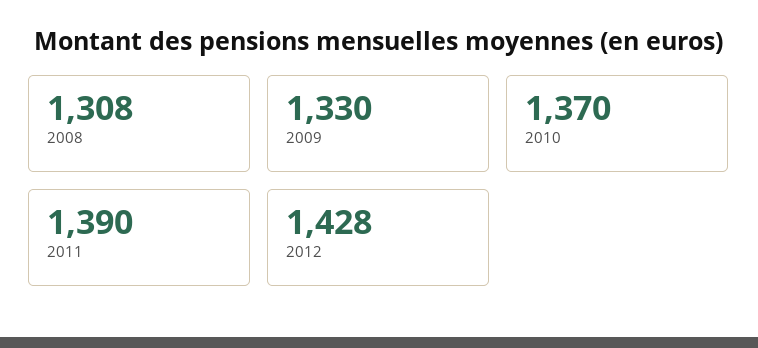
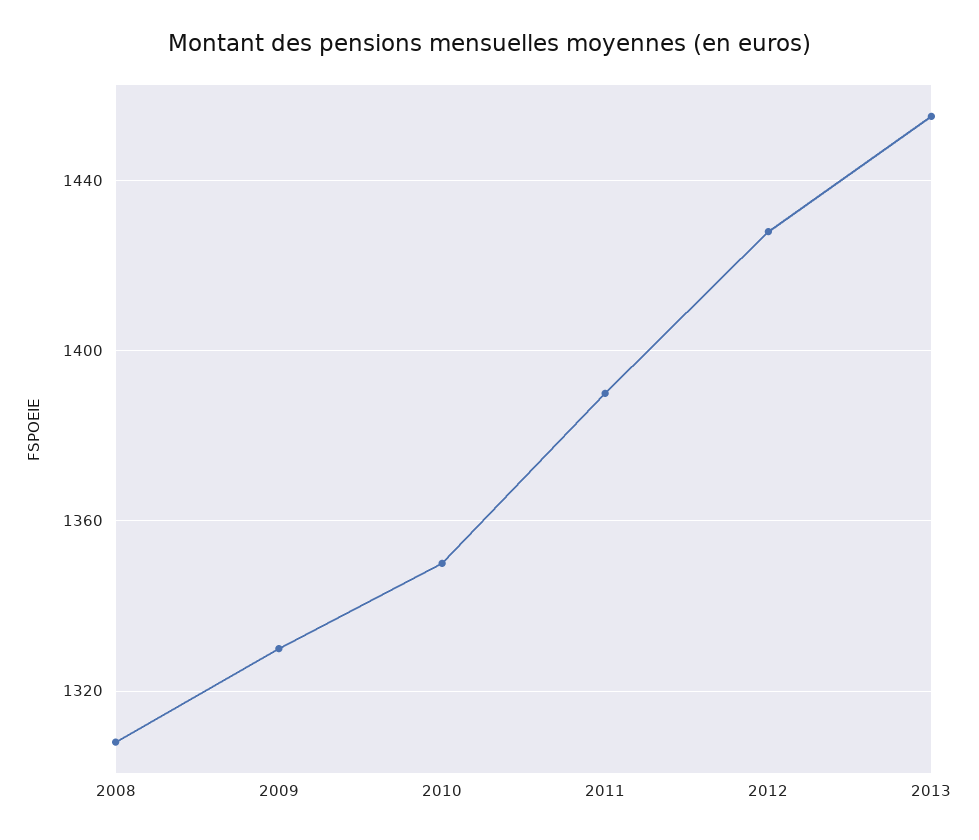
2010: 1370 -> 1350
2013: none -> 1455

